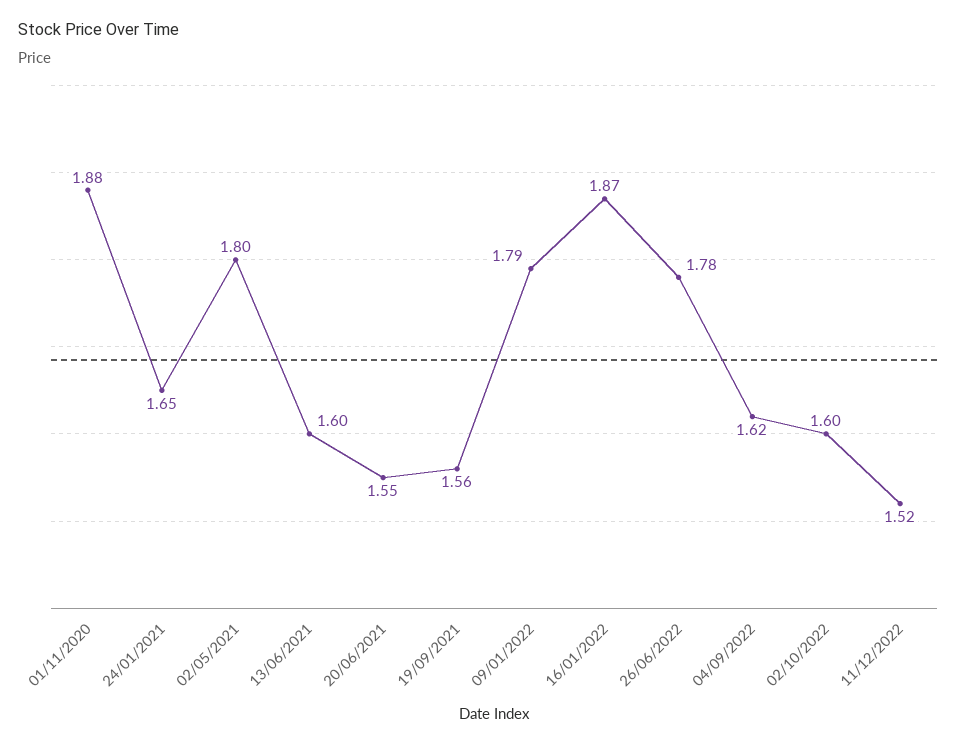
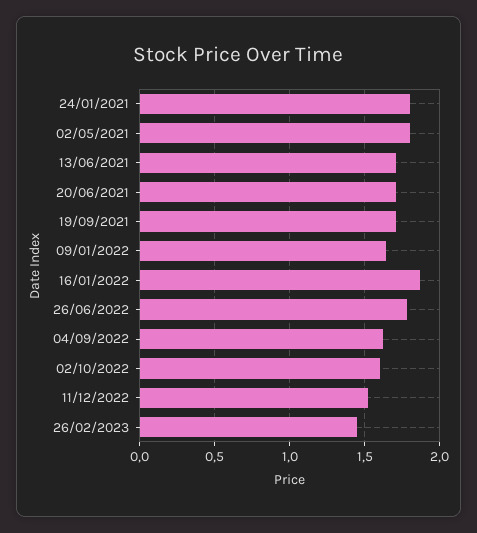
01/11/2020: 1.88 -> none
24/01/2021: 1.65 -> 1.8
13/06/2021: 1.6 -> 1.7
20/06/2021: 1.55 -> 1.7
19/09/2021: 1.56 -> 1.7
09/01/2022: 1.79 -> 1.65
26/02/2023: none -> 1.45

